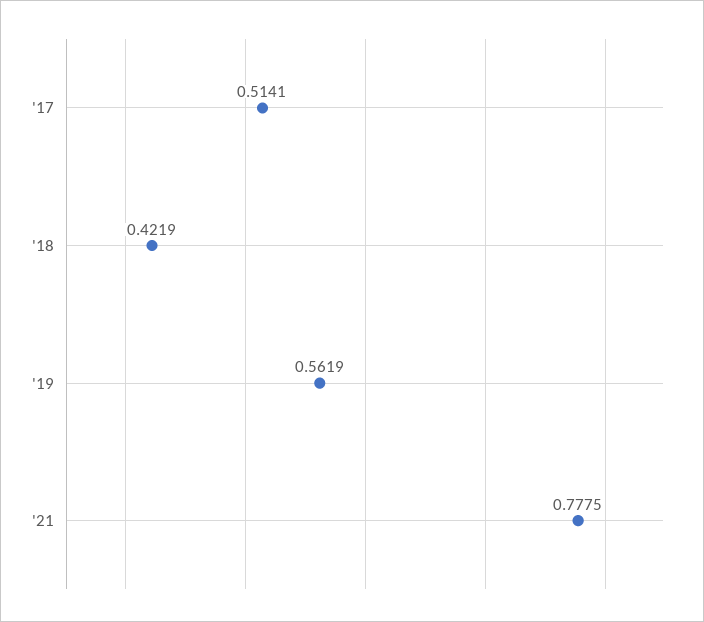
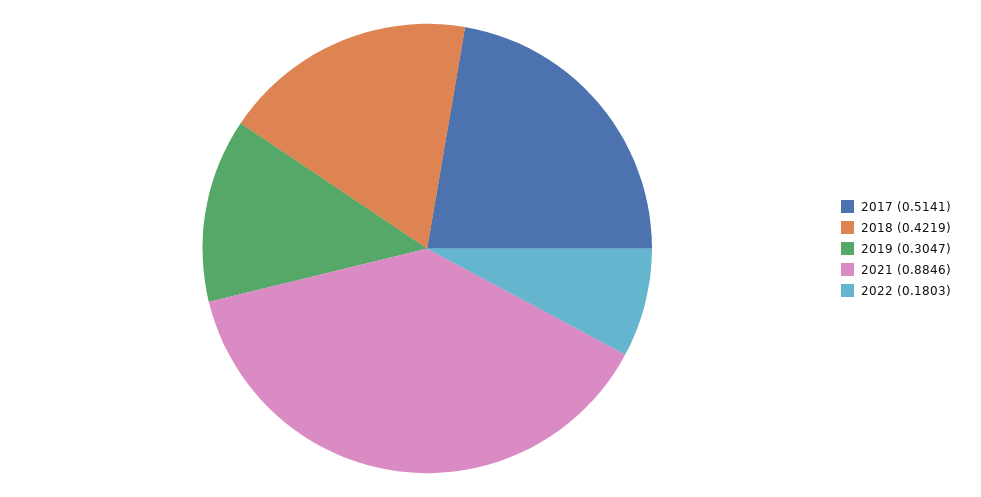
'19: 0.5619 -> 0.3047
'21: 0.7775 -> 0.8846
2022: none -> 0.1803

